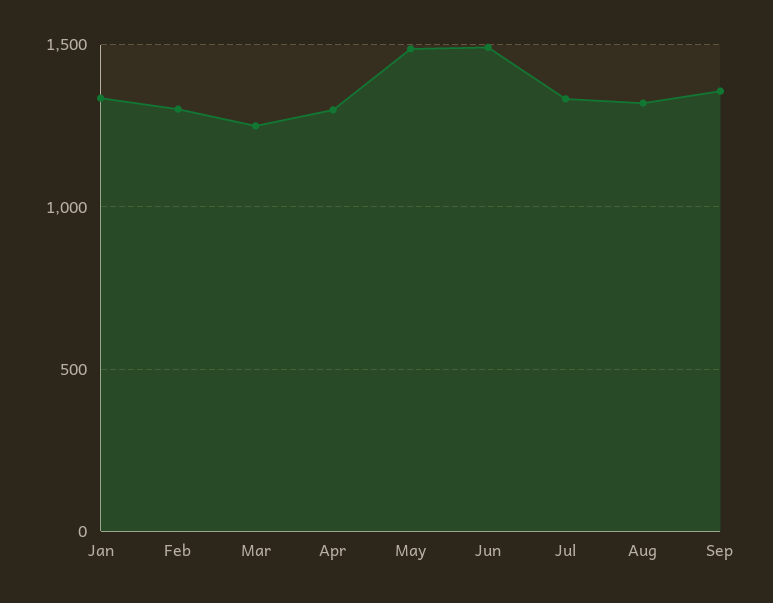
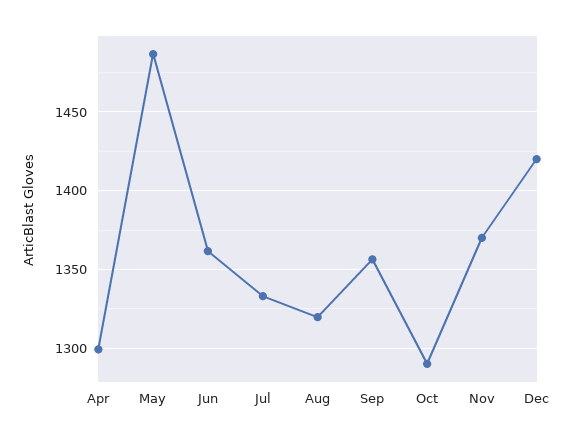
Jan: 1350 -> none
Feb: 1300 -> none
Mar: 1250 -> none
Jun: 1500 -> 1360
Oct: none -> 1290
Nov: none -> 1370
Dec: none -> 1420

